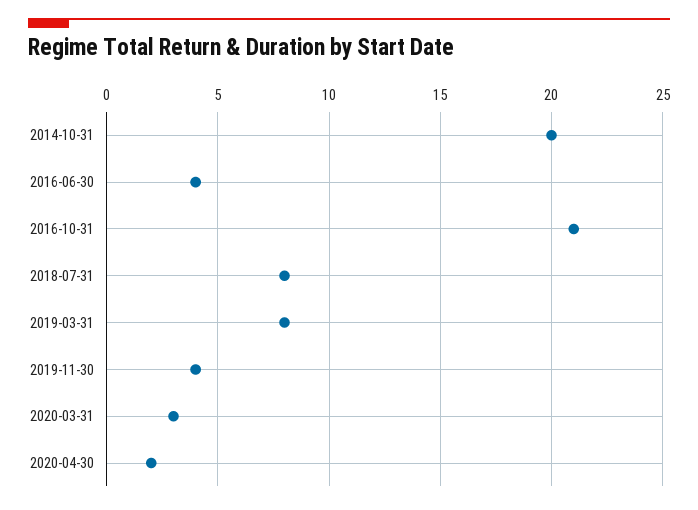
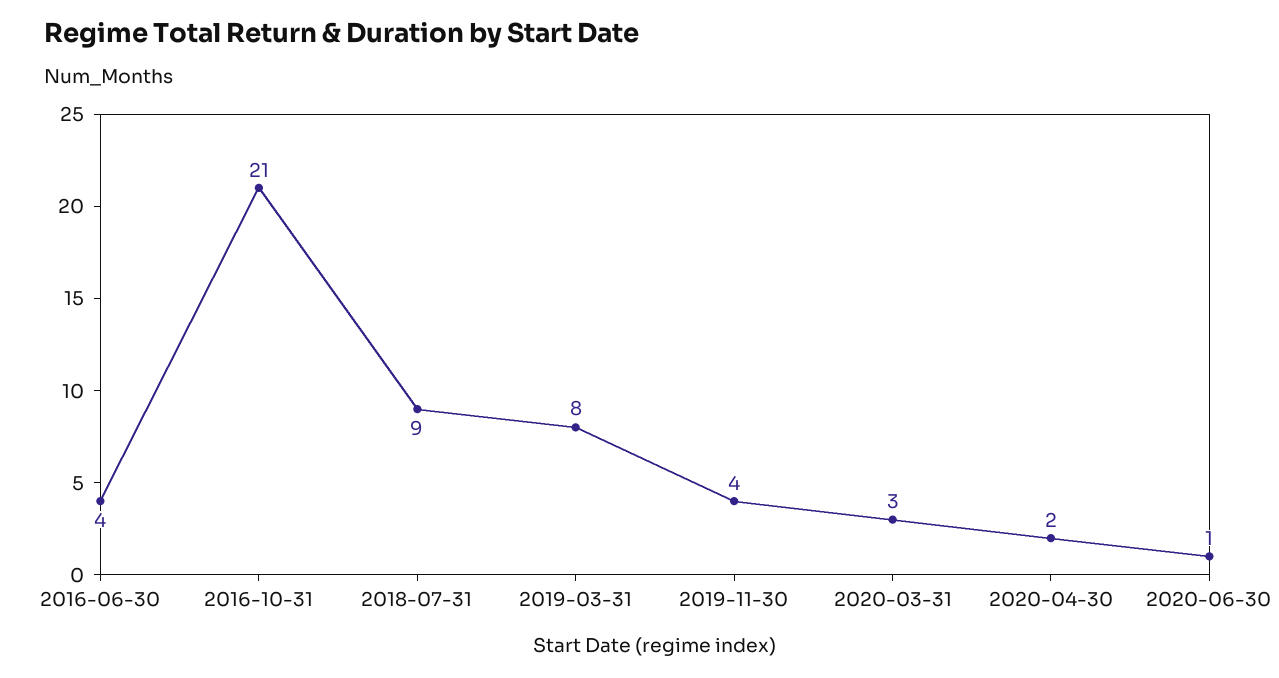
2014-10-31: 20 -> none
2018-07-31: 8 -> 9
2020-06-30: none -> 1

